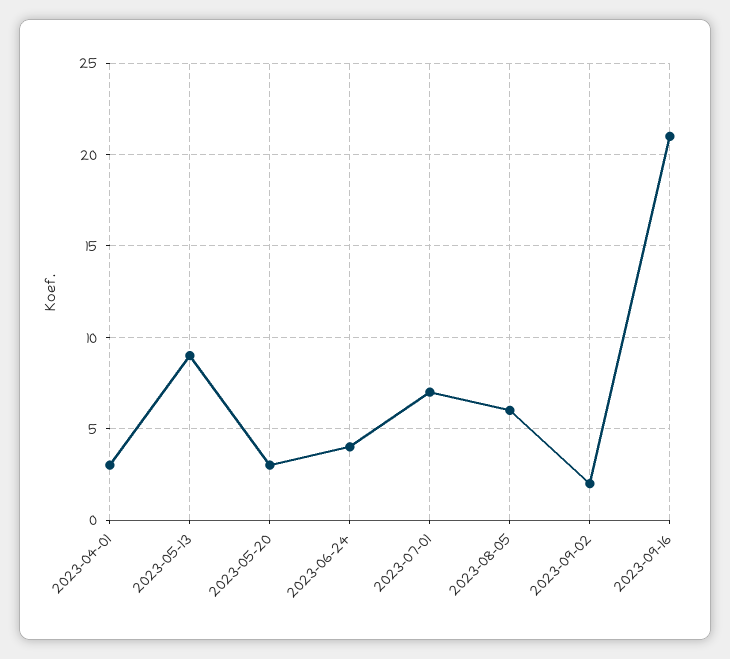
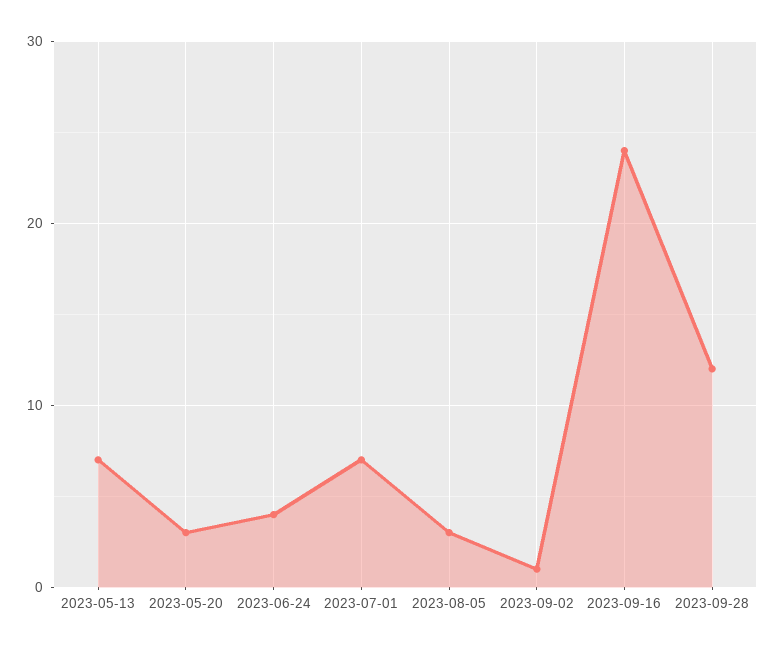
2023-04-01: 3 -> none
2023-05-13: 9 -> 7
2023-08-05: 6 -> 3
2023-09-02: 2 -> 1
2023-09-16: 21 -> 24
2023-09-28: none -> 12

